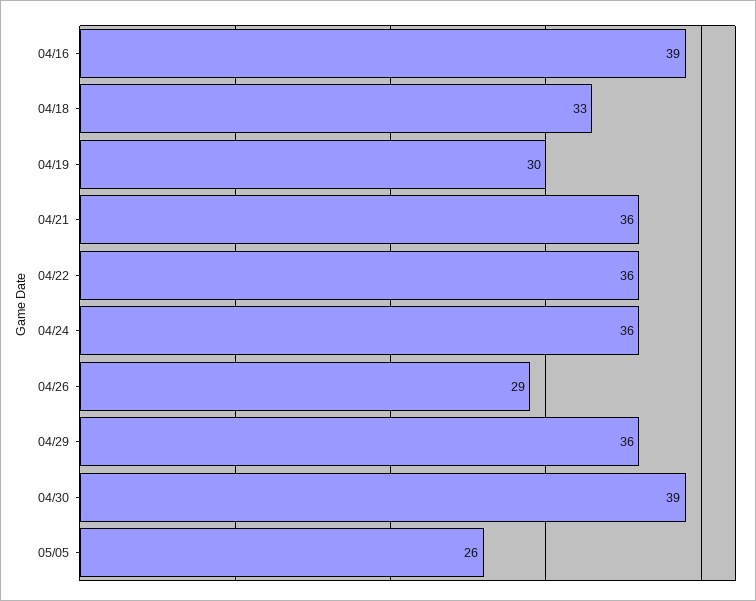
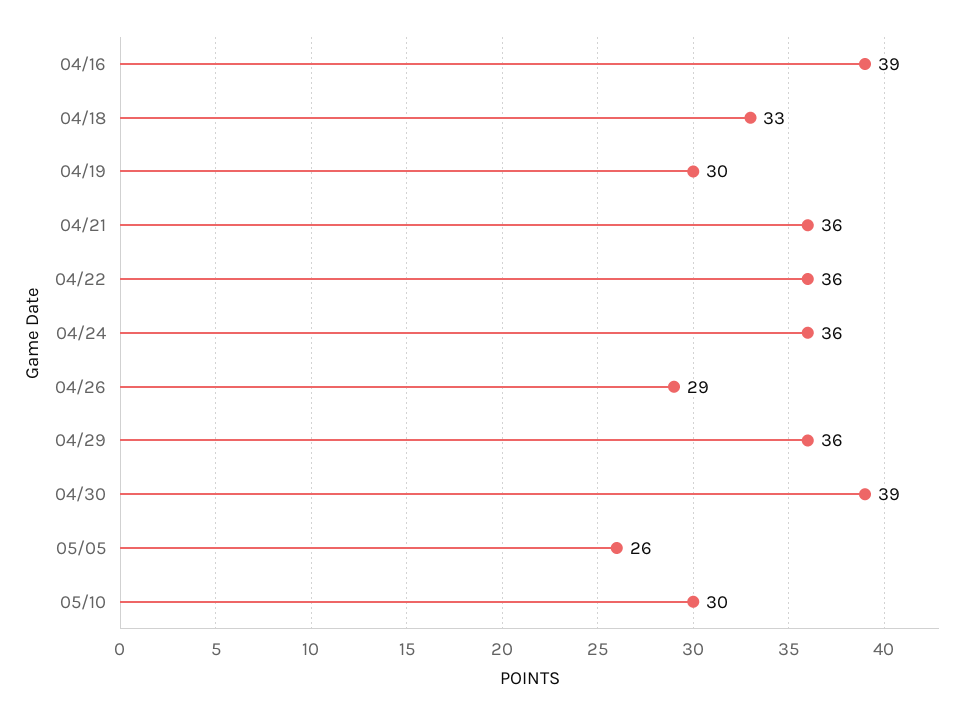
05/10: none -> 30

